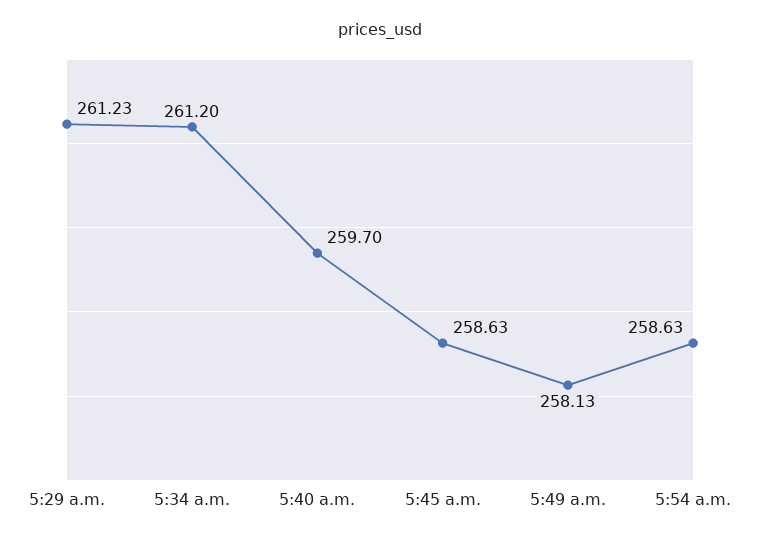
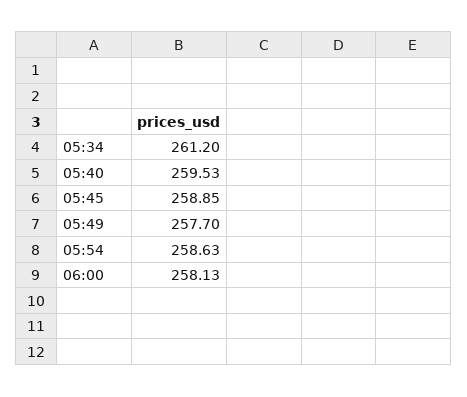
5:29 a.m.: 261.23 -> none
5:40 a.m.: 259.7 -> 259.53
5:45 a.m.: 258.63 -> 258.85
5:49 a.m.: 258.13 -> 257.7
06:00: none -> 258.13

